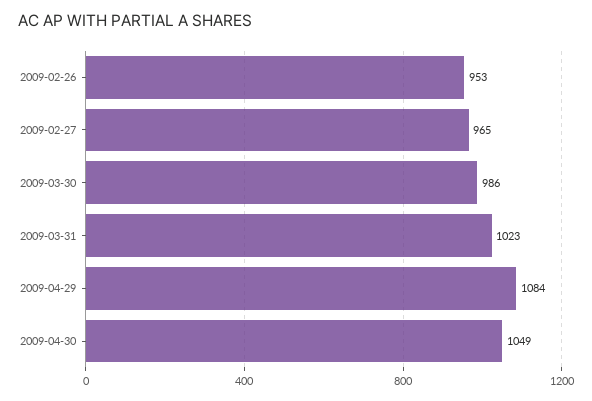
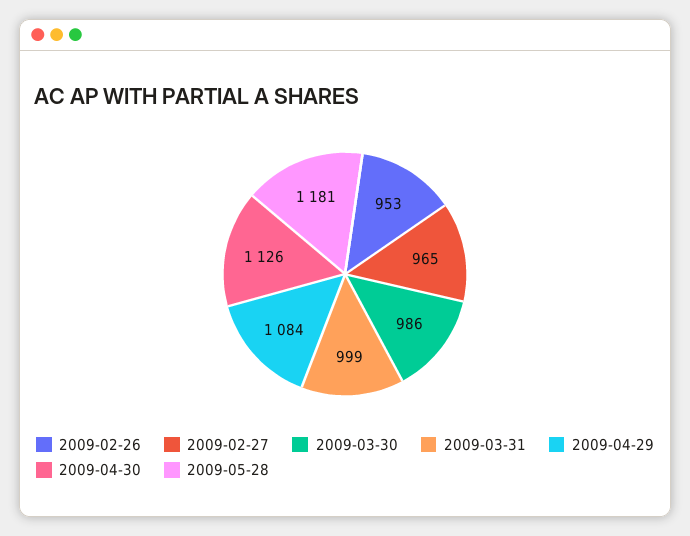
2009-03-31: 1023 -> 999
2009-04-30: 1049 -> 1126
2009-05-28: none -> 1181

